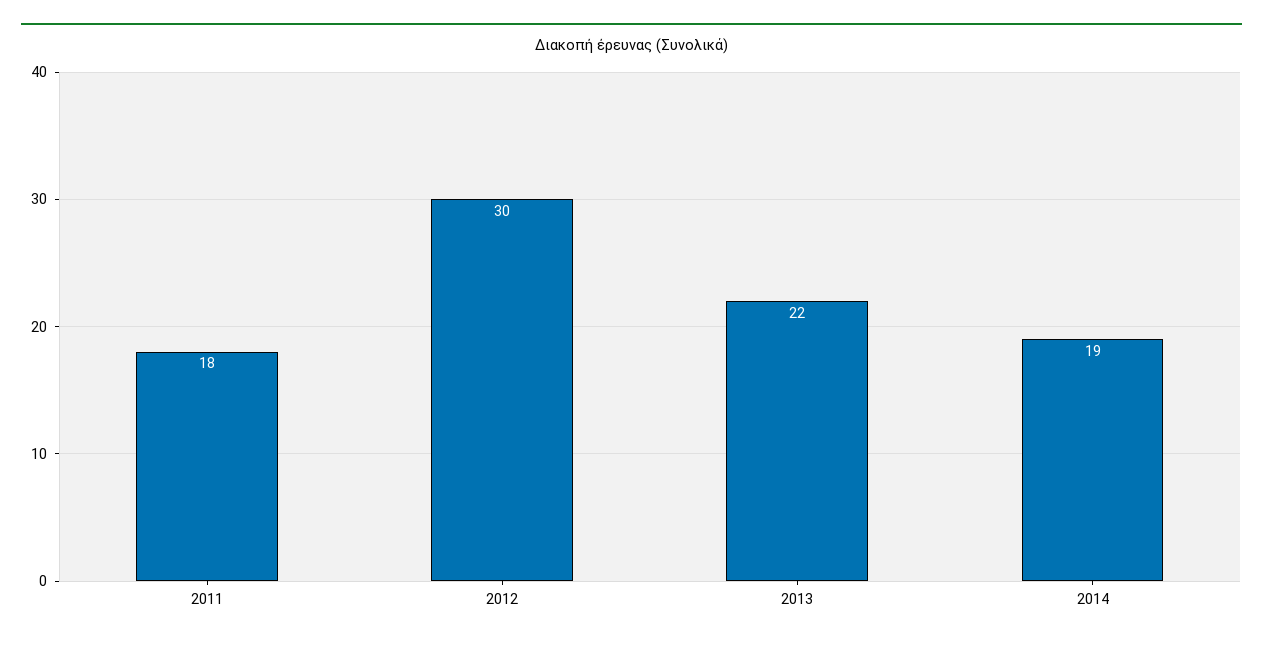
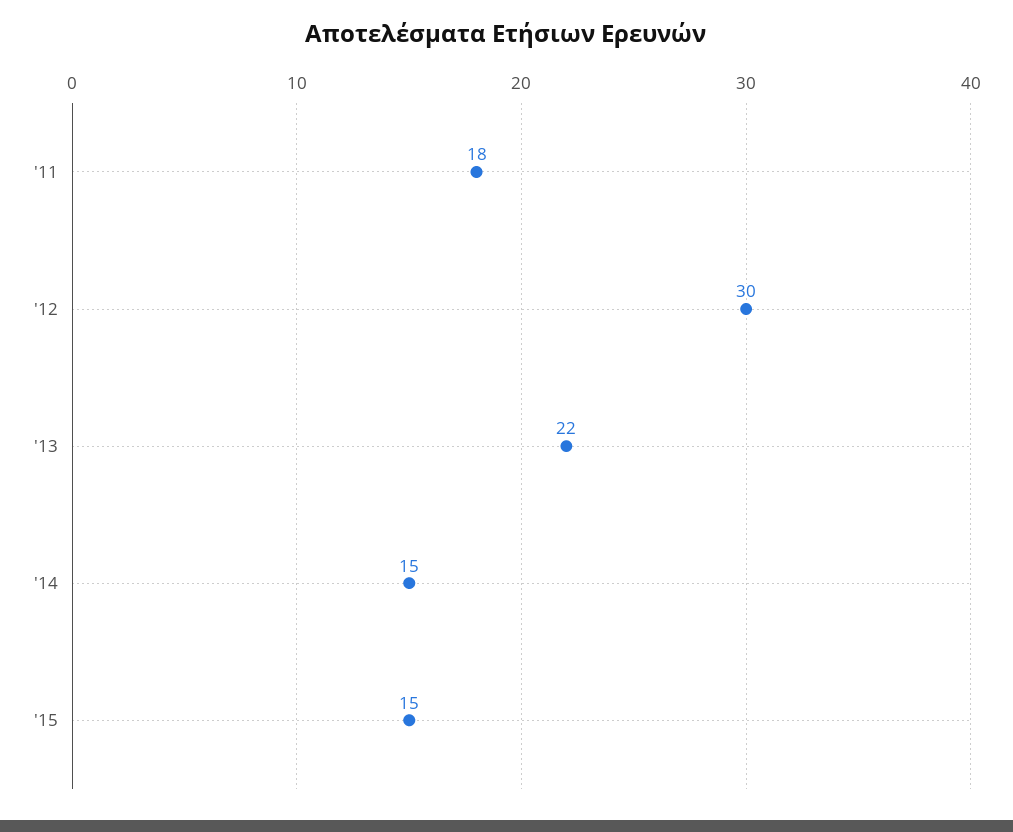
2014: 19 -> 15
'15: none -> 15

